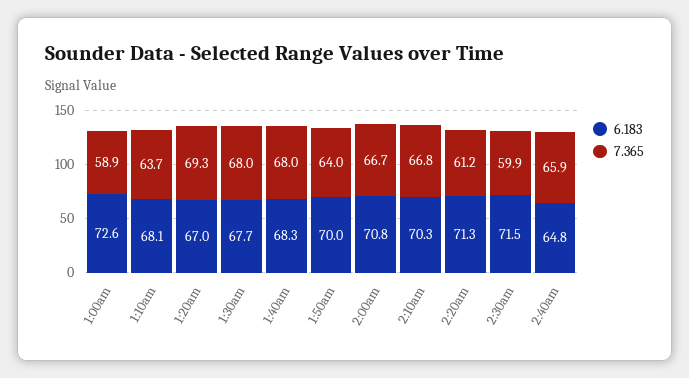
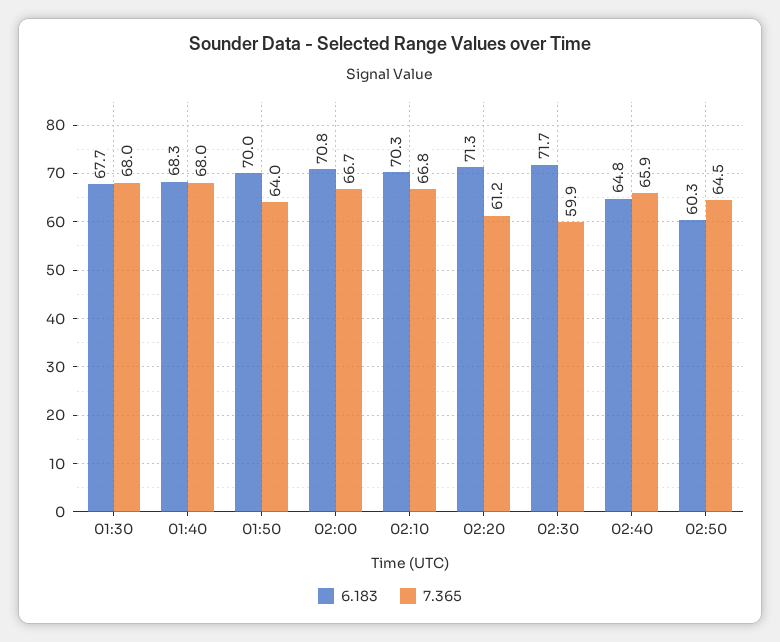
6.183, 1:00am: 72.6 -> none
7.365, 1:00am: 58.9 -> none
6.183, 1:10am: 68.1 -> none
7.365, 1:10am: 63.7 -> none
6.183, 1:20am: 67 -> none
7.365, 1:20am: 69.3 -> none
6.183, 2:30am: 71.5 -> 71.7
6.183, 02:50: none -> 60.3
7.365, 02:50: none -> 64.5

